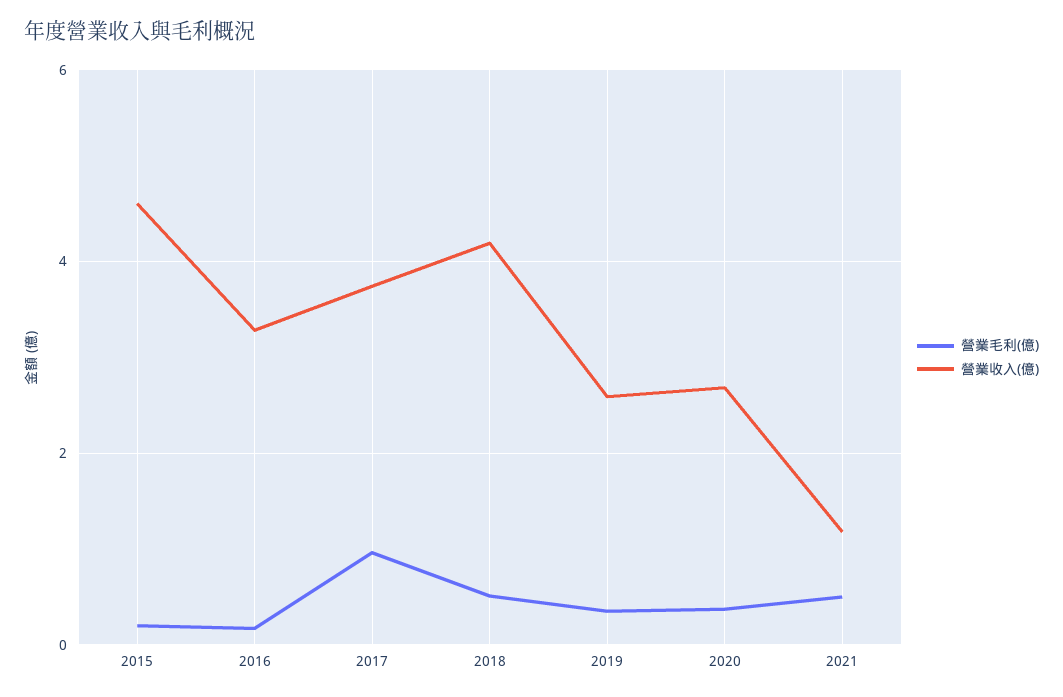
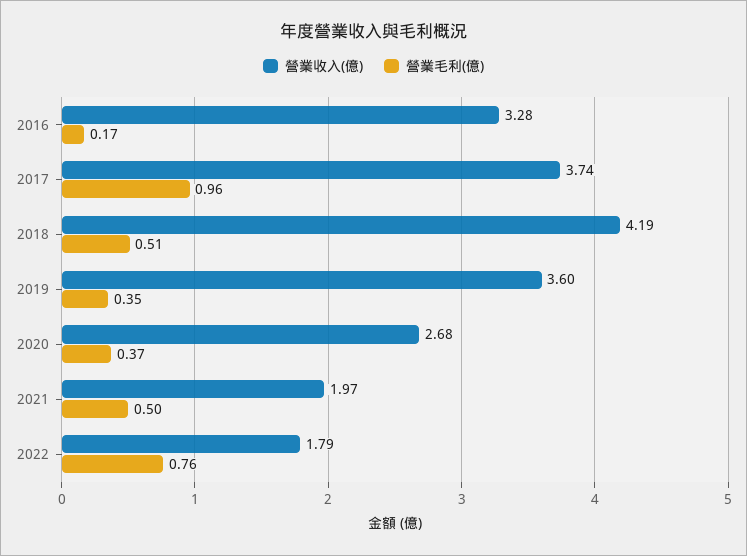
營業毛利(億), 2015: 0.2 -> none
營業收入(億), 2015: 4.6 -> none
營業收入(億), 2019: 2.6 -> 3.6
營業收入(億), 2021: 1.2 -> 1.97
營業收入(億), 2022: none -> 1.79
營業毛利(億), 2022: none -> 0.76

